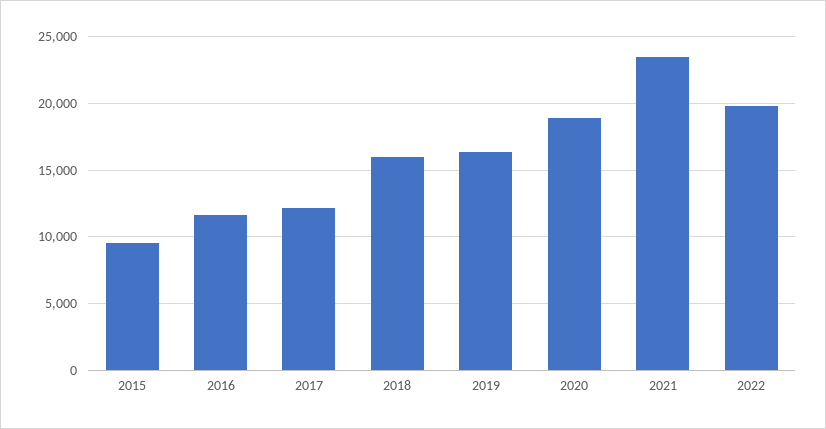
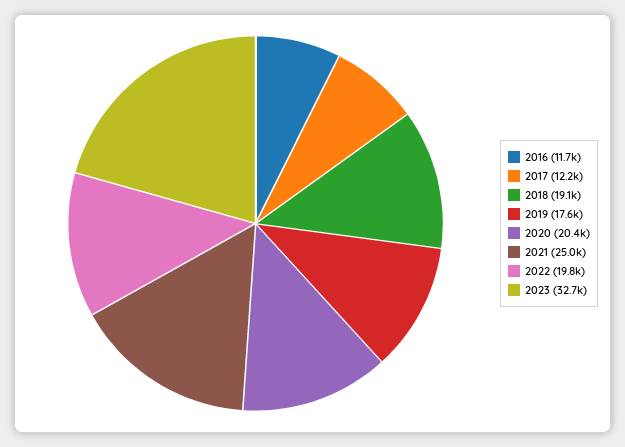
2015: 9500 -> none
2018: 16000 -> 19100
2019: 16500 -> 17600
2020: 19000 -> 20400
2021: 23500 -> 25000
2023: none -> 32700

